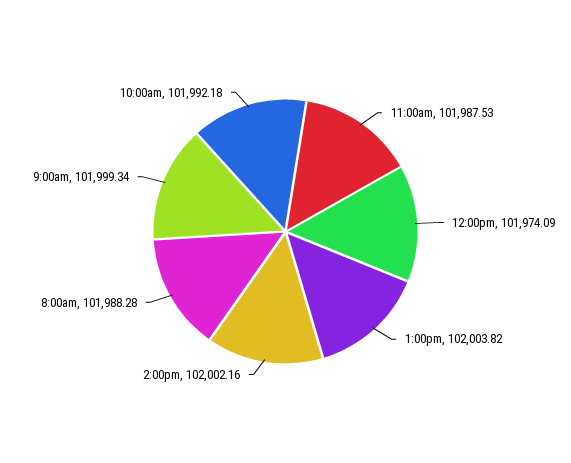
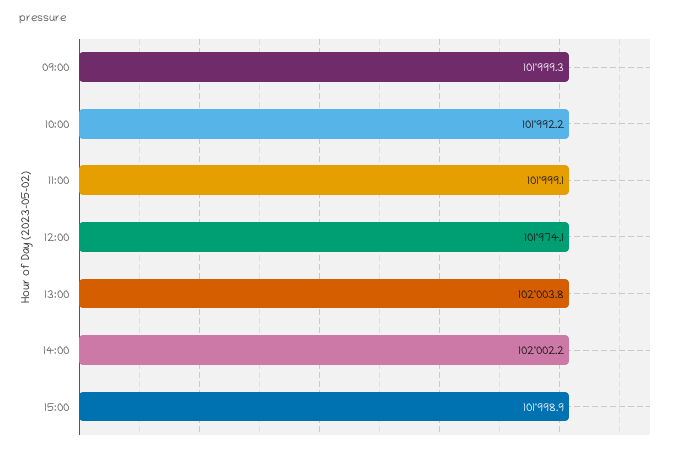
11:00am: 101987.53 -> 101999.1
8:00am: 101988.28 -> none
15:00: none -> 101998.9

